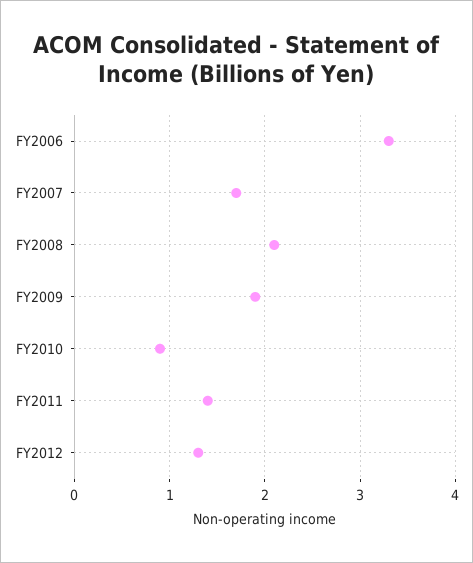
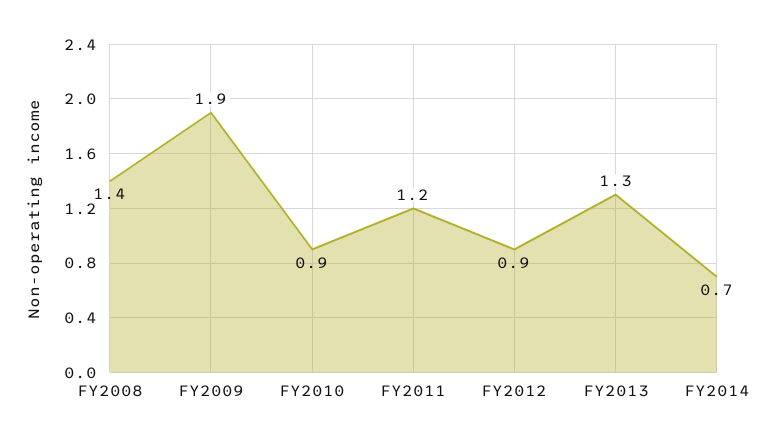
FY2006: 3.3 -> none
FY2007: 1.7 -> none
FY2008: 2.1 -> 1.4
FY2011: 1.4 -> 1.2
FY2012: 1.3 -> 0.9
FY2013: none -> 1.3
FY2014: none -> 0.7

